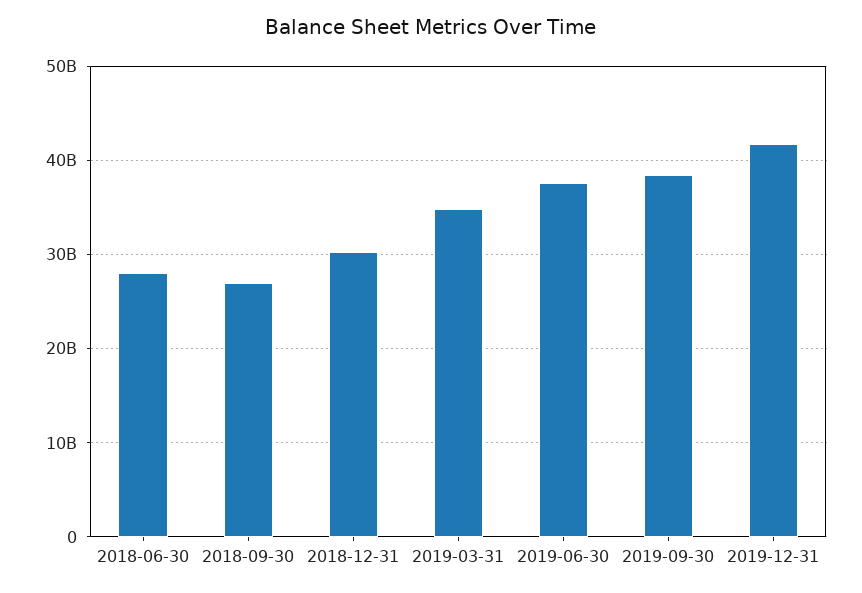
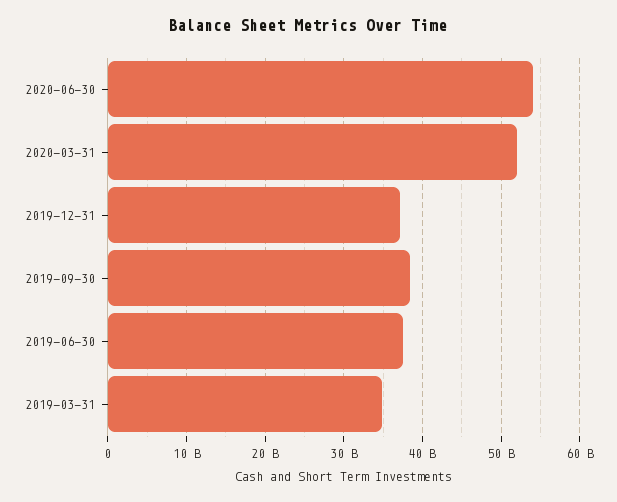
2018-06-30: 28000000000 -> none
2018-09-30: 27000000000 -> none
2018-12-31: 30000000000 -> none
2019-12-31: 42000000000 -> 37000000000
2020-06-30: none -> 54000000000
2020-03-31: none -> 52000000000

